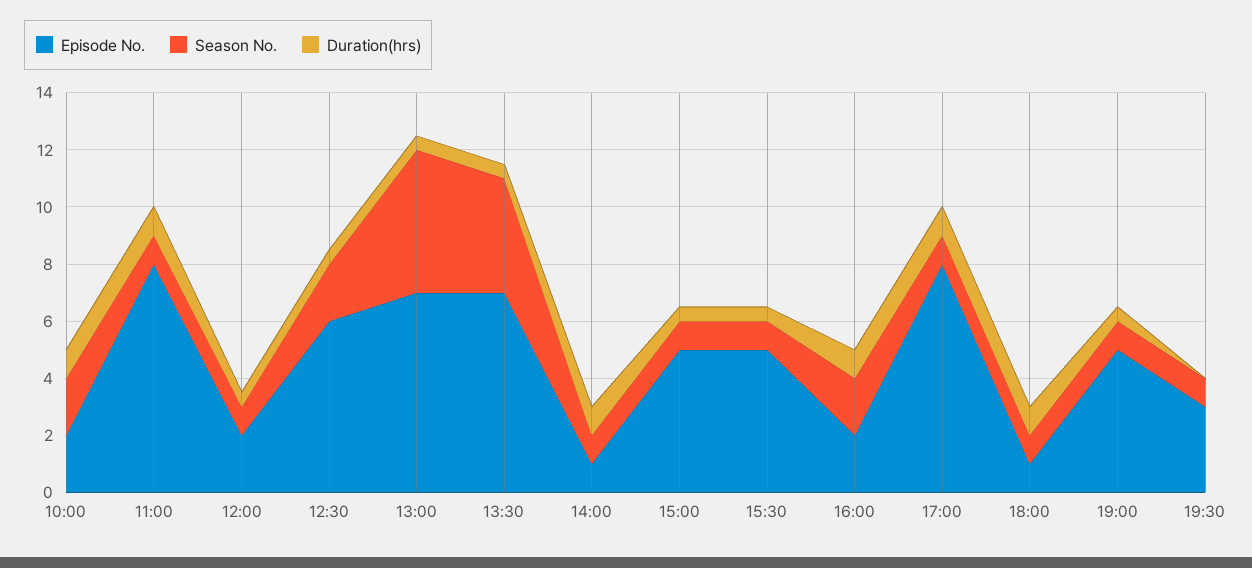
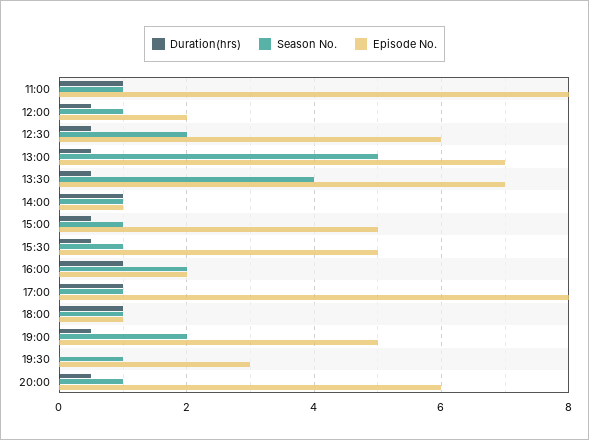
Episode No., 10:00: 2 -> none
Season No., 10:00: 2 -> none
Duration(hrs), 10:00: 1 -> none
Season No., 19:00: 1 -> 2
Duration(hrs), 20:00: none -> 0.5
Season No., 20:00: none -> 1
Episode No., 20:00: none -> 6

